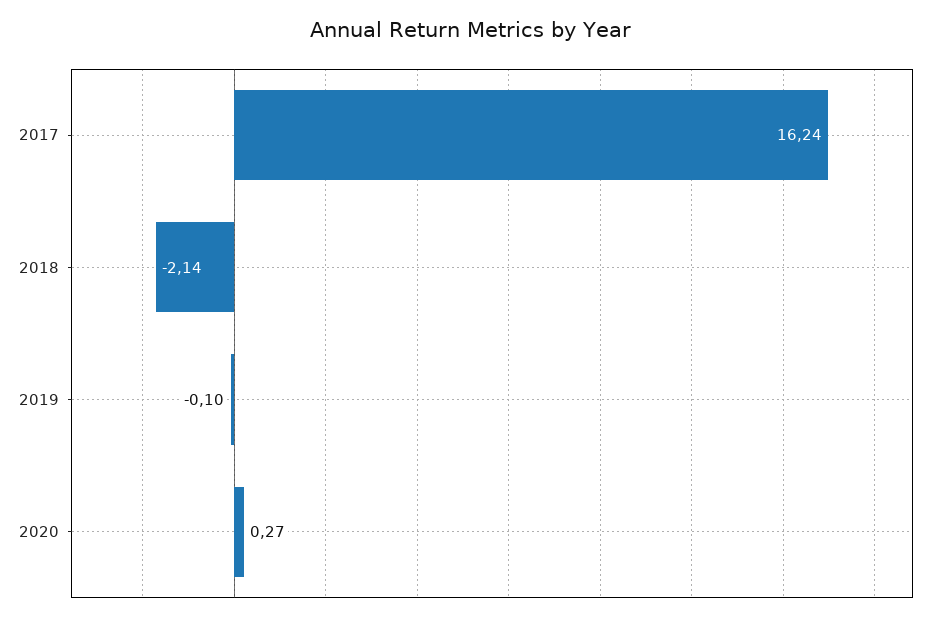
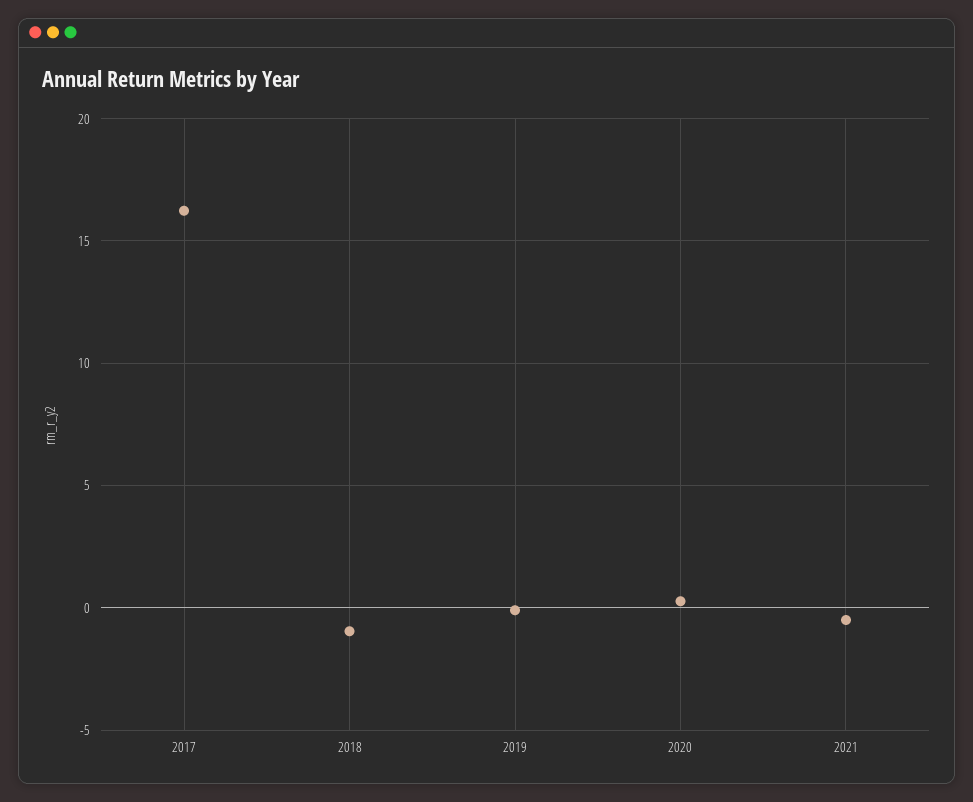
2018: -2.14 -> -1
2021: none -> -0.5

